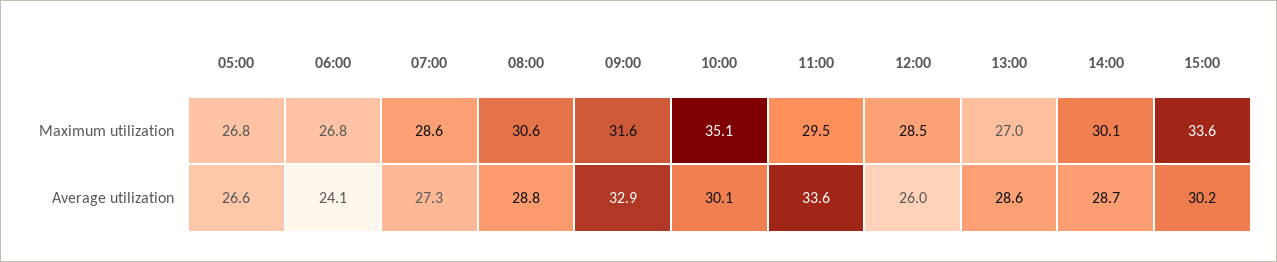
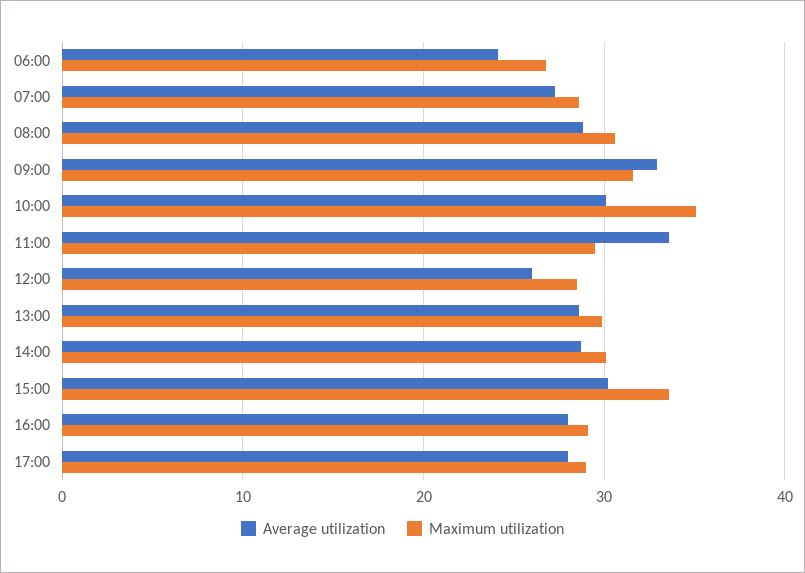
Maximum utilization, 05:00: 26.8 -> none
Maximum utilization, 13:00: 27 -> 30
Average utilization, 05:00: 26.6 -> none
Average utilization, 16:00: none -> 28
Maximum utilization, 16:00: none -> 29
Average utilization, 17:00: none -> 28
Maximum utilization, 17:00: none -> 29

